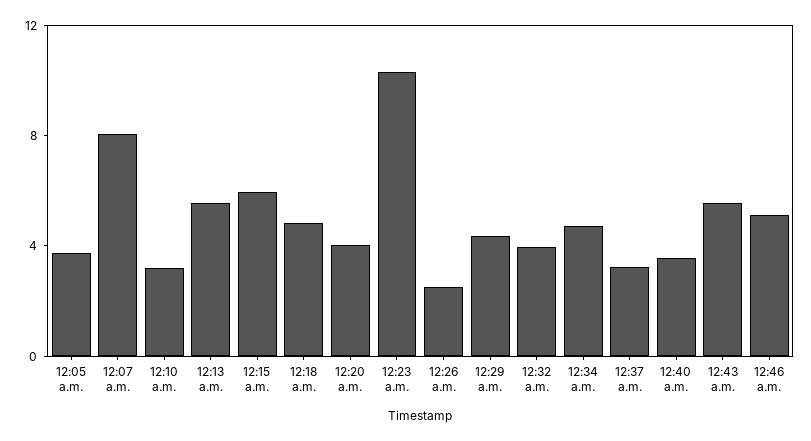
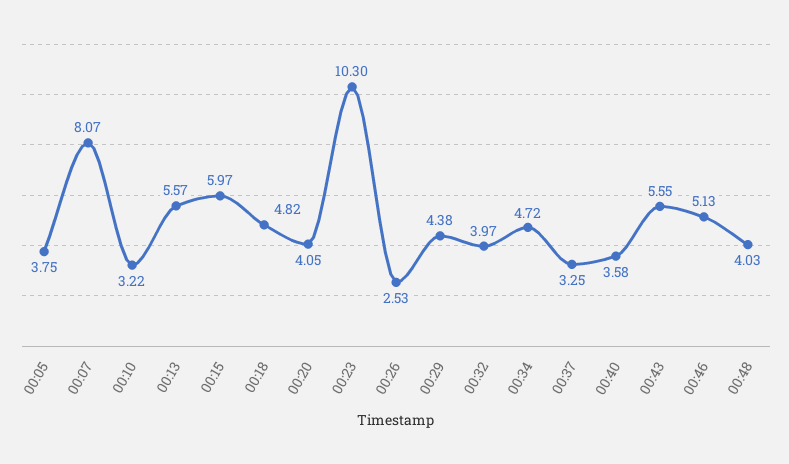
00:48: none -> 4.03

